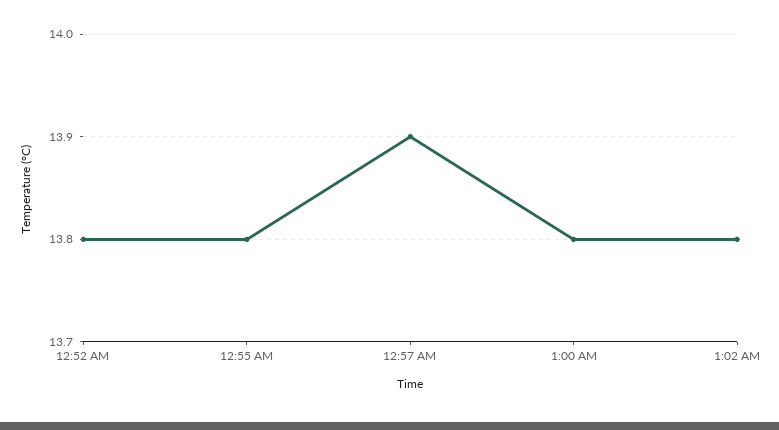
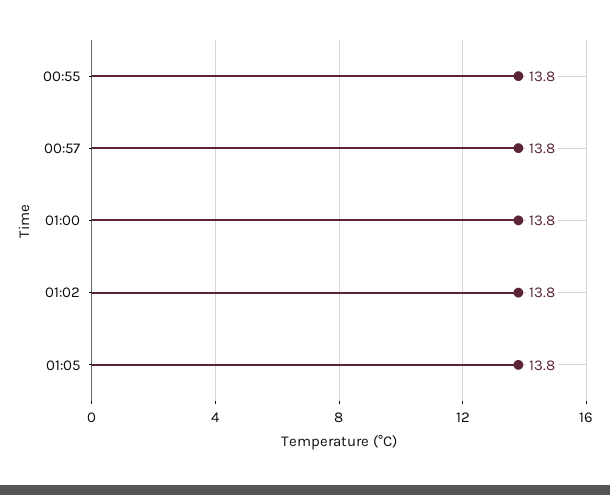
12:52 AM: 13.8 -> none
12:57 AM: 13.9 -> 13.8
01:05: none -> 13.8

